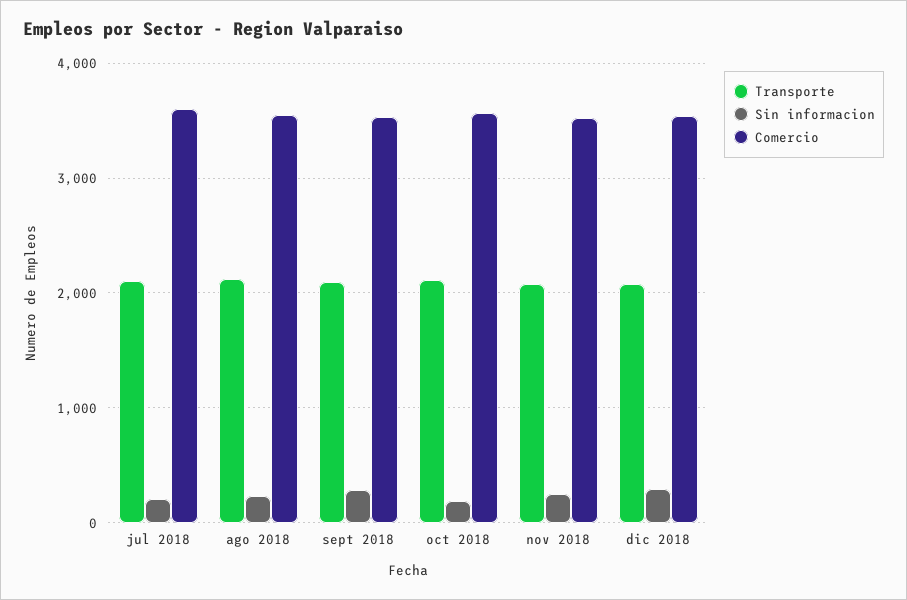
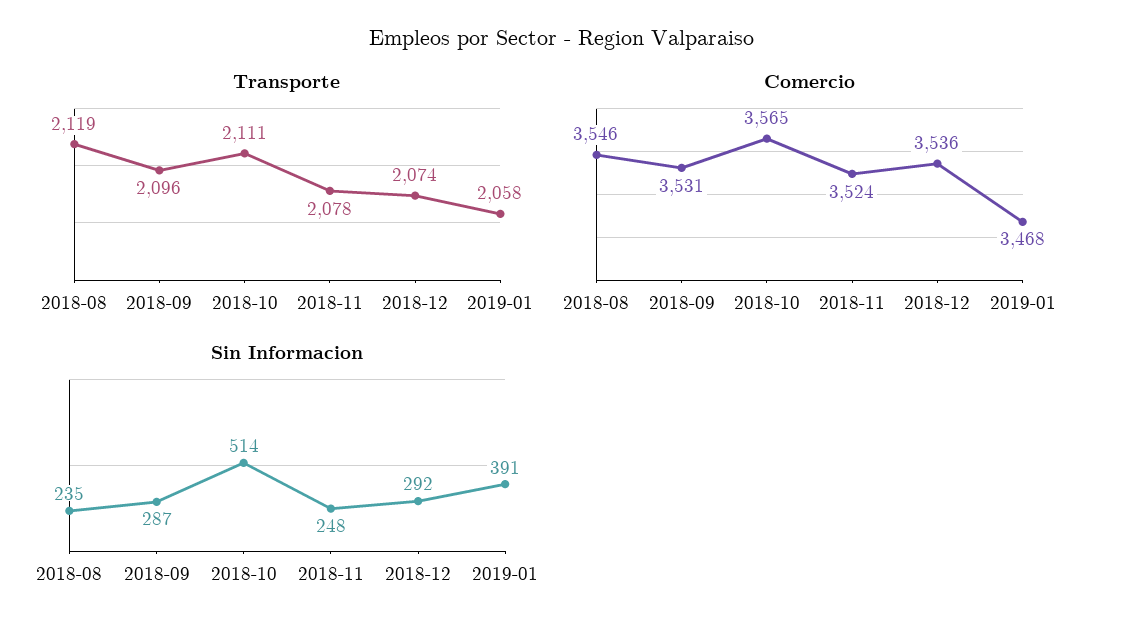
Transporte, jul 2018: 2100 -> none
Sin informacion, jul 2018: 200 -> none
Comercio, jul 2018: 3600 -> none
Sin informacion, oct 2018: 200 -> 514
Transporte, 2019-01: none -> 2058
Comercio, 2019-01: none -> 3468
Sin informacion, 2019-01: none -> 391

